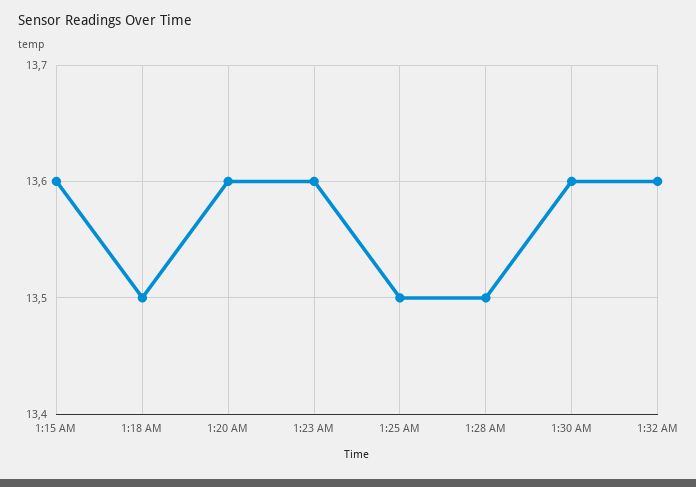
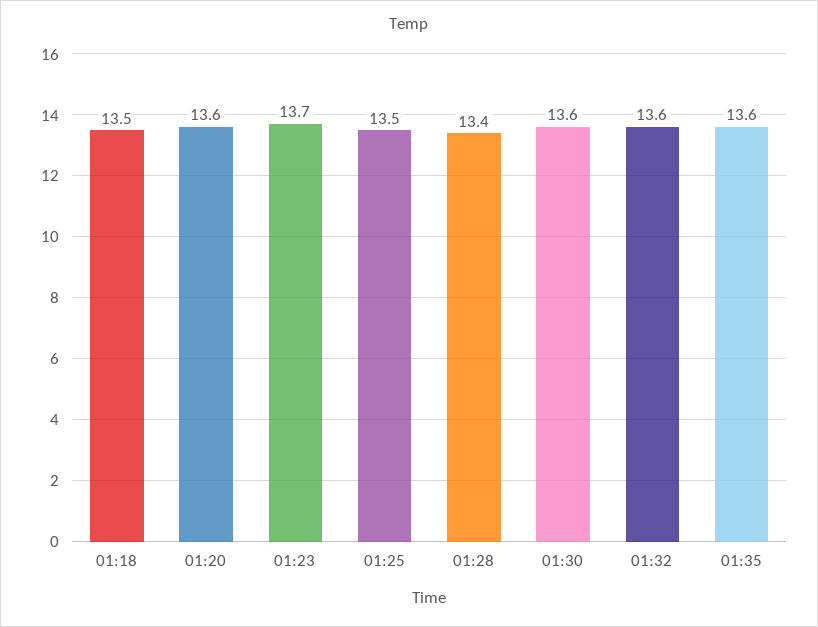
1:15 AM: 13.6 -> none
1:23 AM: 13.6 -> 13.7
1:28 AM: 13.5 -> 13.4
01:35: none -> 13.6

